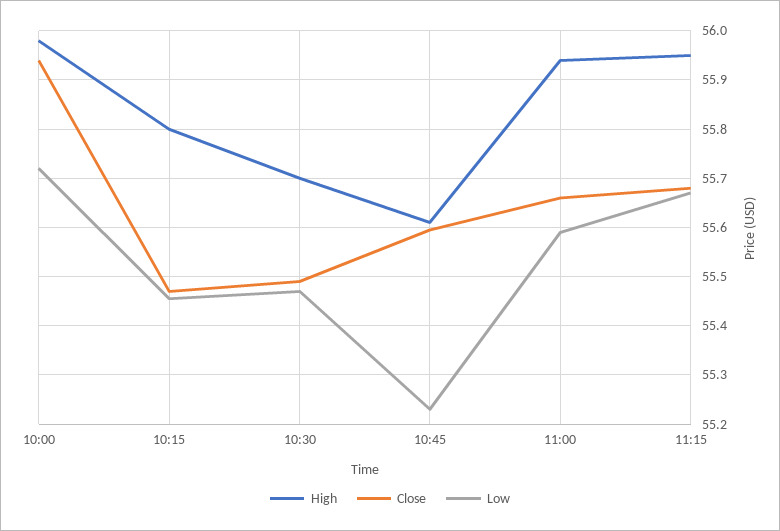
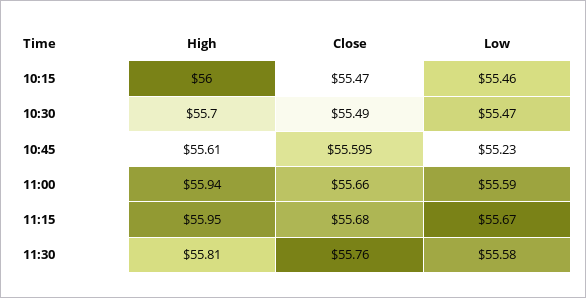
High, 10:00: 55.98 -> none
Close, 10:00: 55.94 -> none
Low, 10:00: 55.72 -> none
High, 10:15: 55.8 -> 56
High, 11:30: none -> 55.81
Close, 11:30: none -> 55.76
Low, 11:30: none -> 55.58

